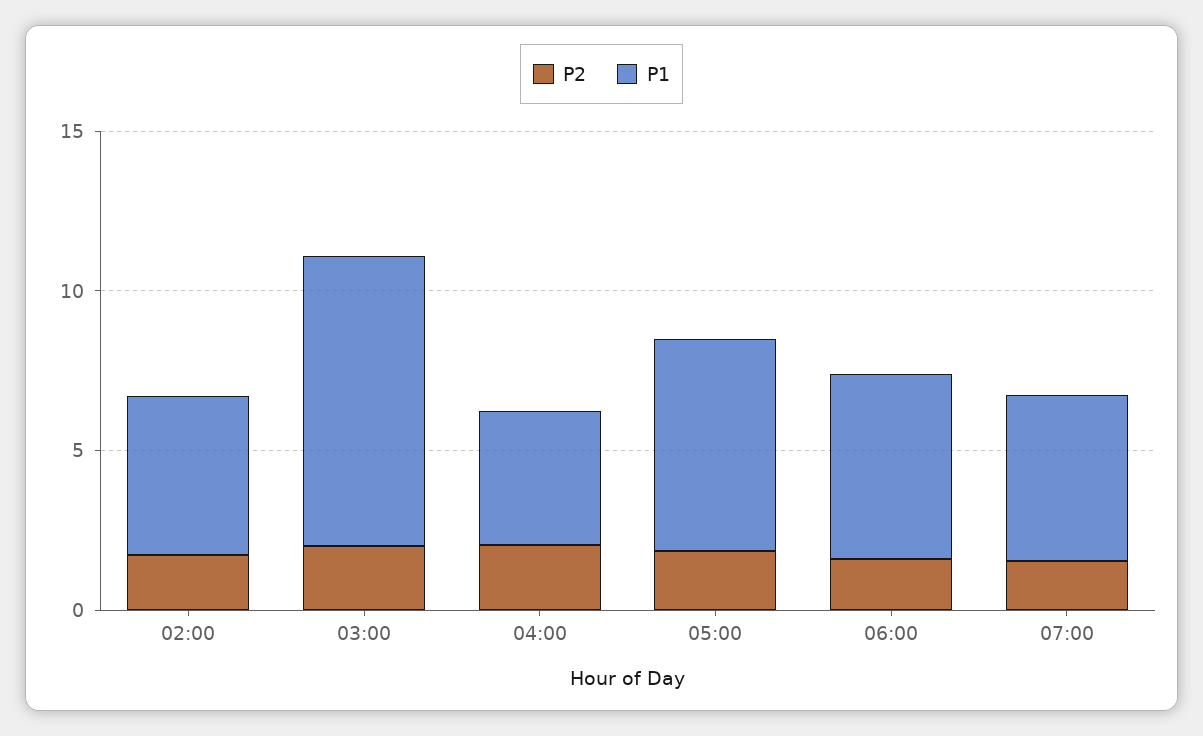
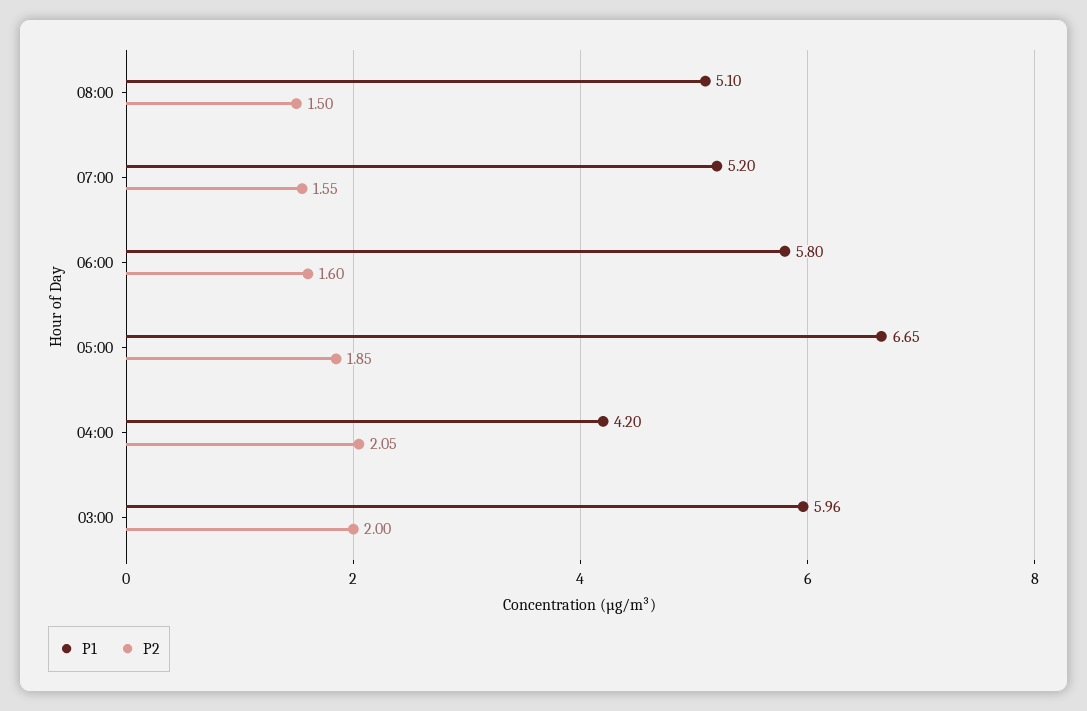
P2, 02:00: 2 -> none
P1, 02:00: 5 -> none
P1, 03:00: 9 -> 5.96
P1, 08:00: none -> 5.1
P2, 08:00: none -> 1.5

